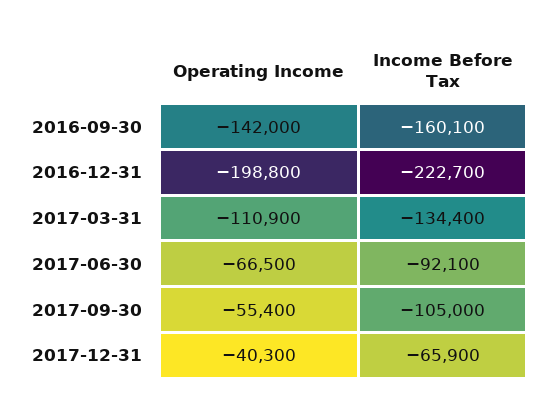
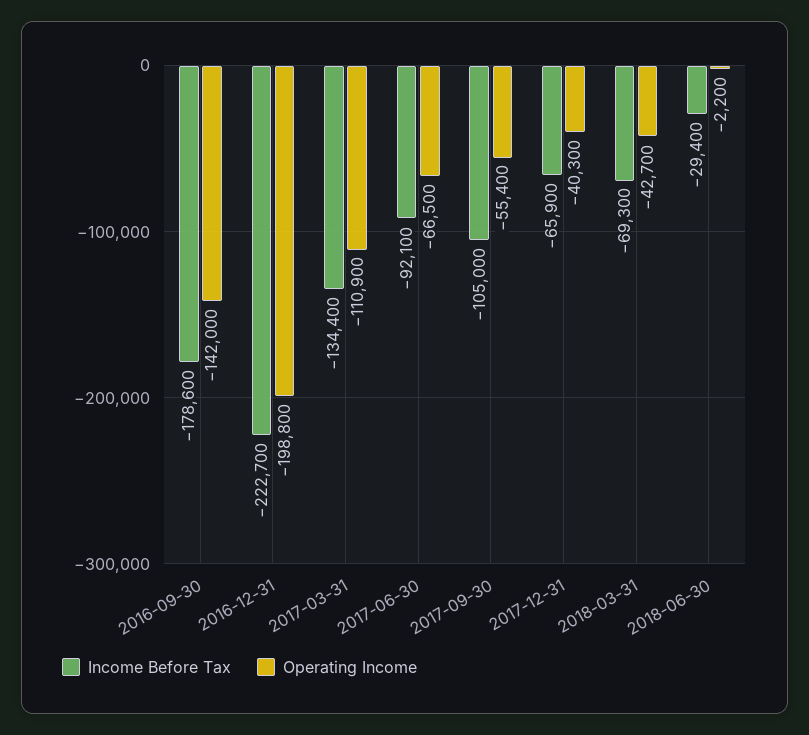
Income Before Tax, 2016-09-30: -160100 -> -178600
Income Before Tax, 2018-03-31: none -> -69300
Operating Income, 2018-03-31: none -> -42700
Income Before Tax, 2018-06-30: none -> -29400
Operating Income, 2018-06-30: none -> -2200

